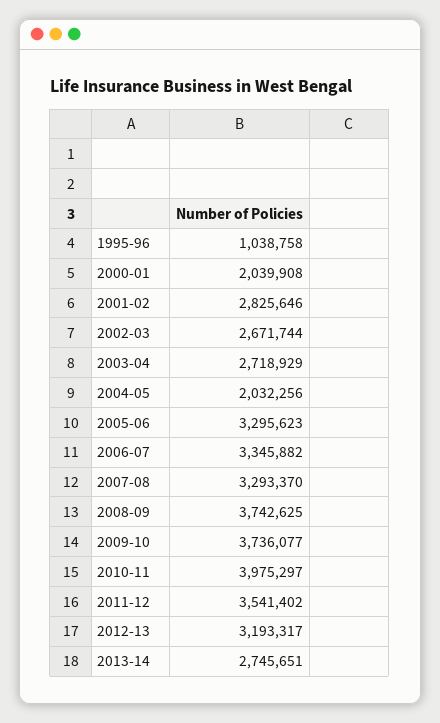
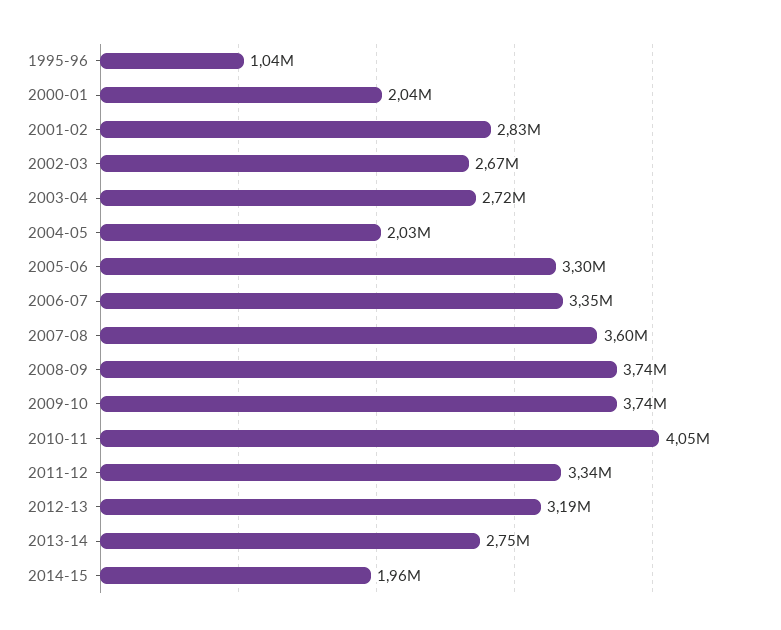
2007-08: 3293370 -> 3600000
2010-11: 3975297 -> 4050000
2011-12: 3541402 -> 3340000
2014-15: none -> 1960000

